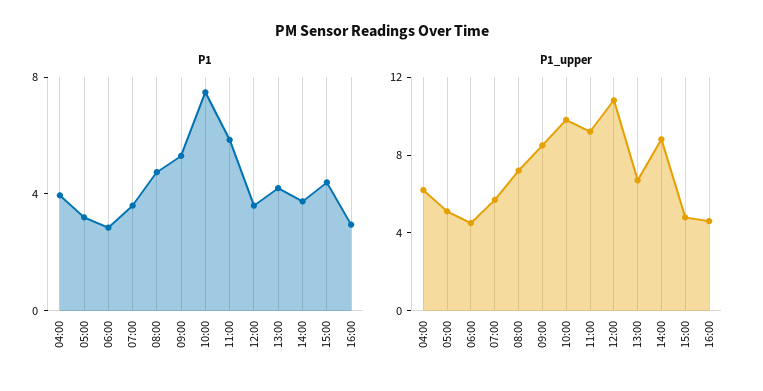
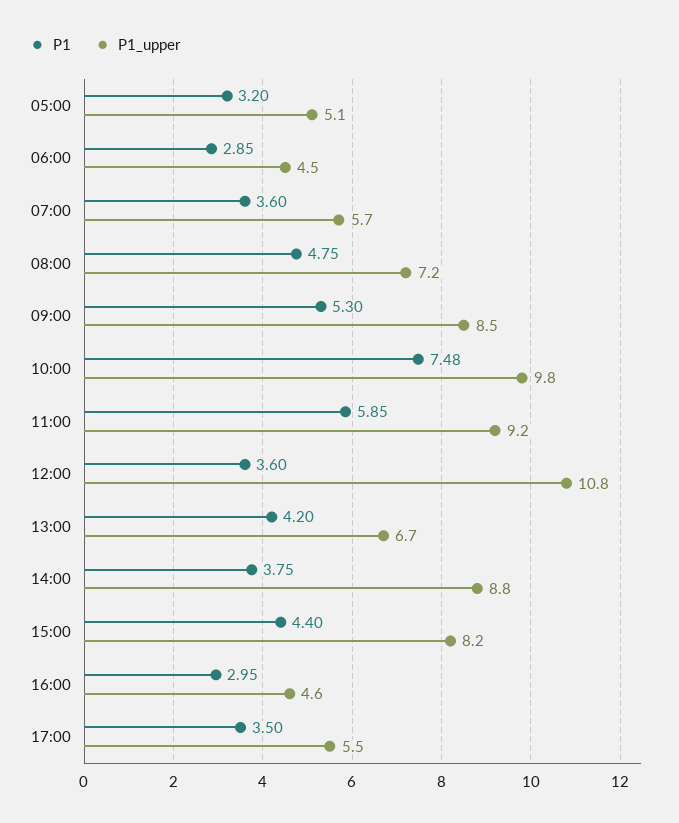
P1, 04:00: 4 -> none
P1_upper, 04:00: 6 -> none
P1_upper, 15:00: 5 -> 8.2
P1, 17:00: none -> 3.5
P1_upper, 17:00: none -> 5.5

